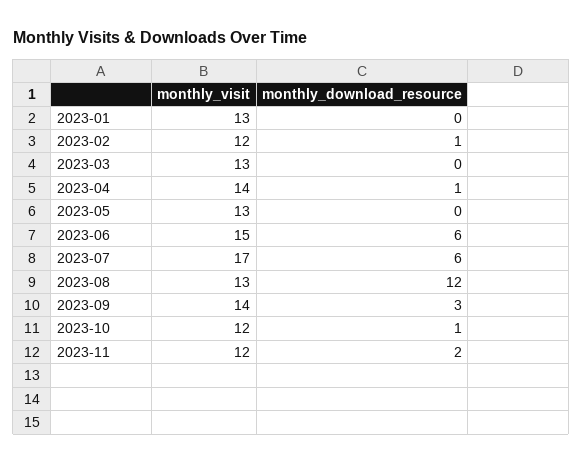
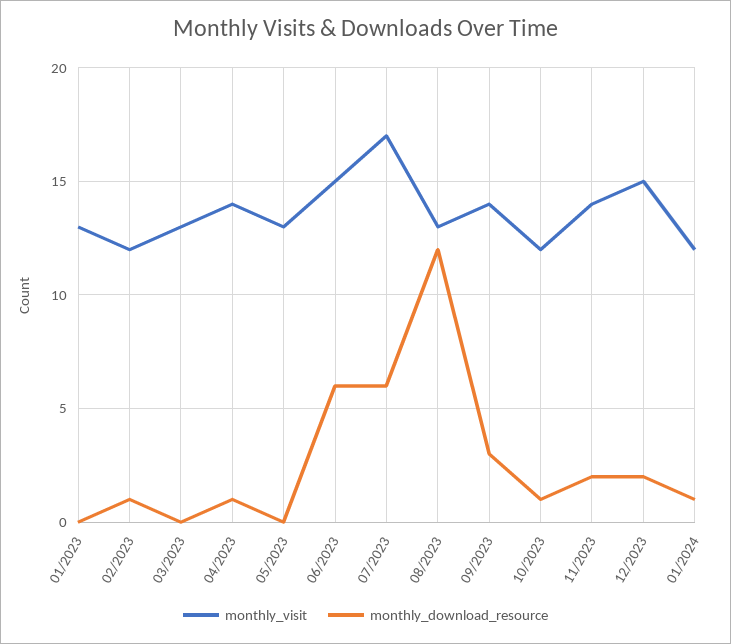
monthly_visit, 2023-11: 12 -> 14
monthly_visit, 12/2023: none -> 15
monthly_download_resource, 12/2023: none -> 2
monthly_visit, 01/2024: none -> 12
monthly_download_resource, 01/2024: none -> 1

